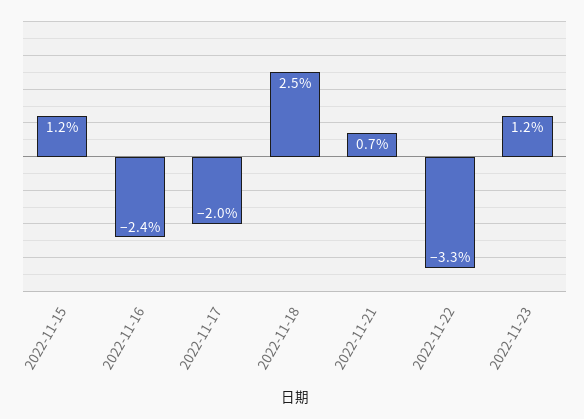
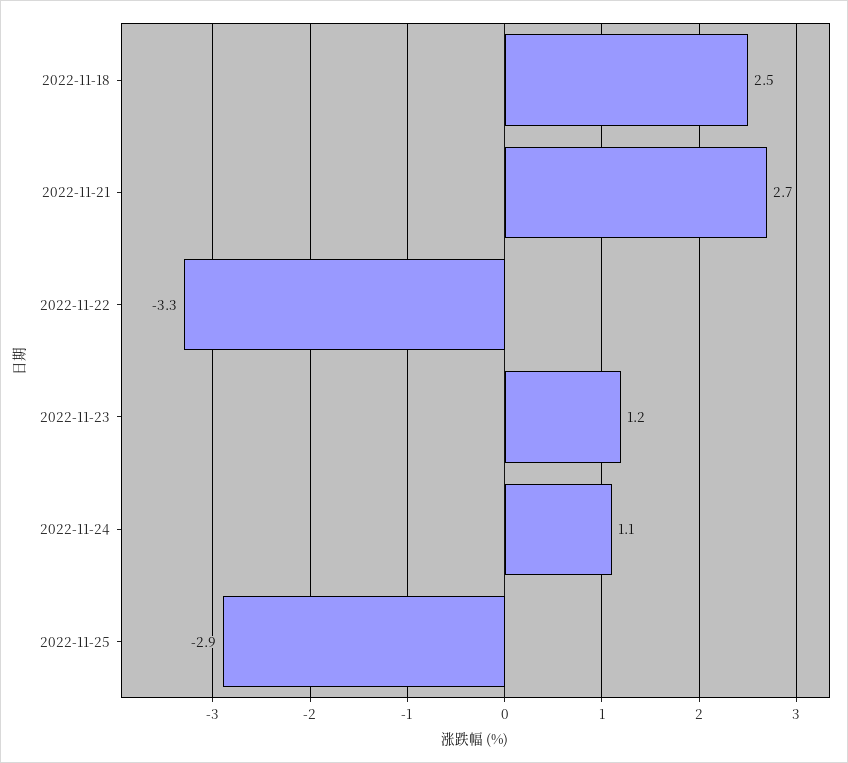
2022-11-15: 1.2 -> none
2022-11-16: -2.4 -> none
2022-11-17: -2 -> none
2022-11-21: 0.7 -> 2.7
2022-11-24: none -> 1.1
2022-11-25: none -> -2.9

